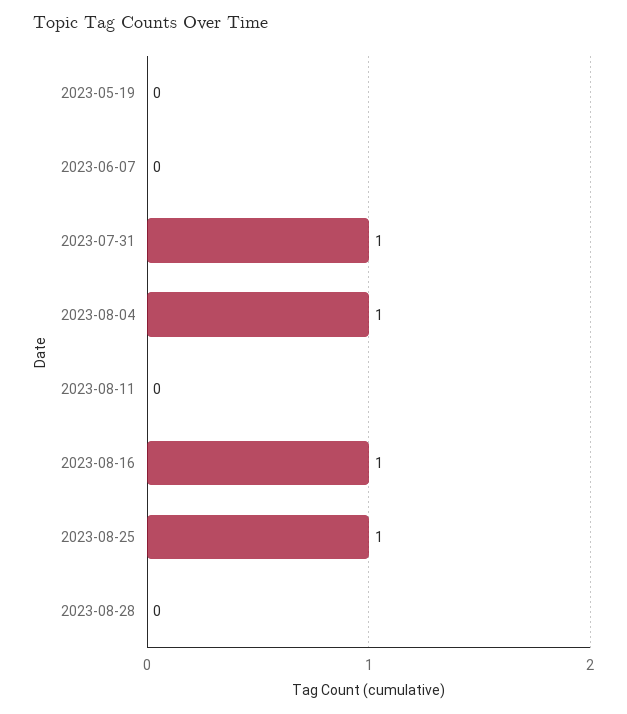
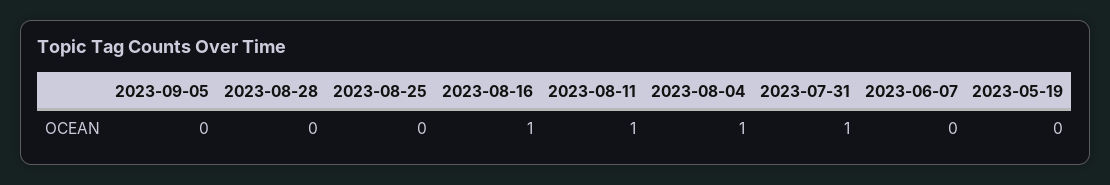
2023-08-11: 0 -> 1
2023-08-25: 1 -> 0
2023-09-05: none -> 0

